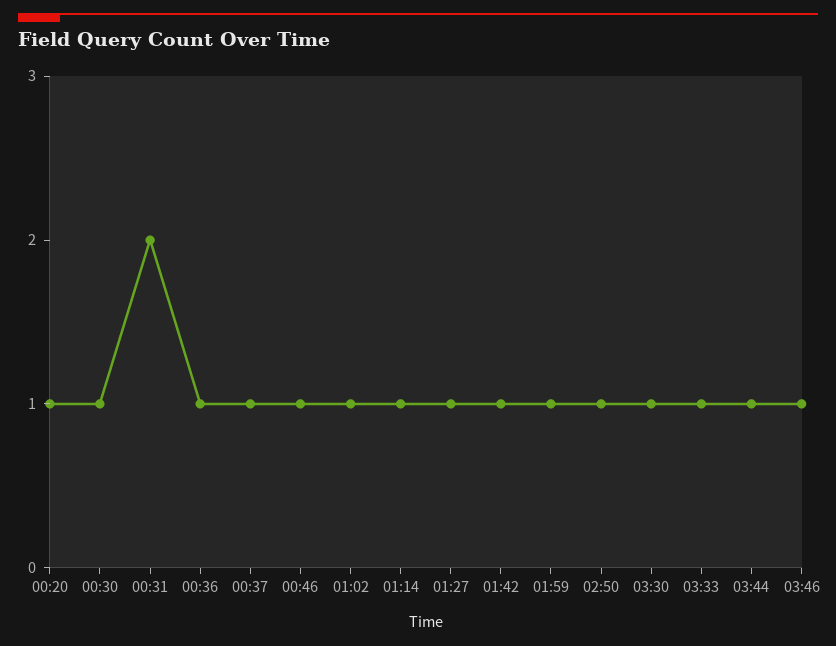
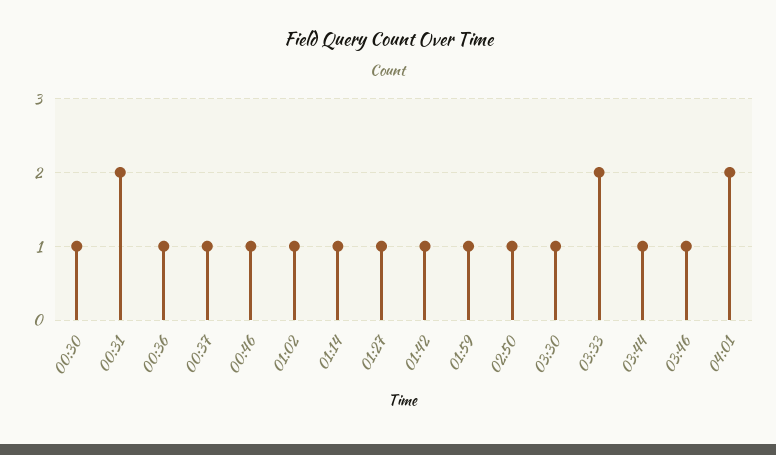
00:20: 1 -> none
03:33: 1 -> 2
04:01: none -> 2

